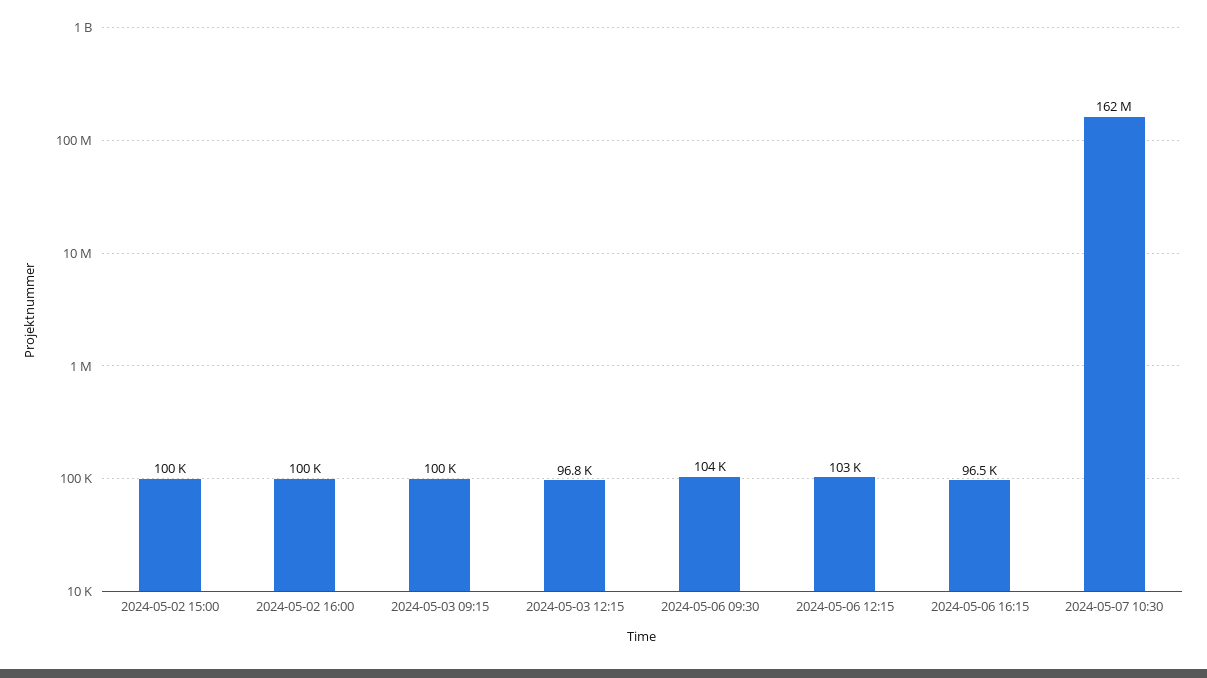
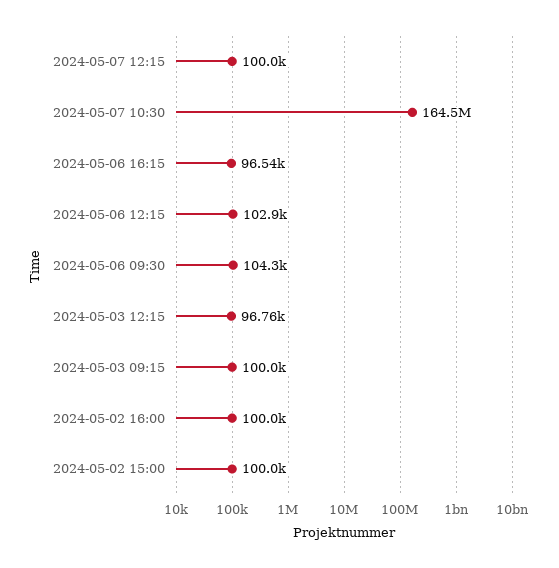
2024-05-07 10:30: 162000000 -> 164500000
2024-05-07 12:15: none -> 100000

